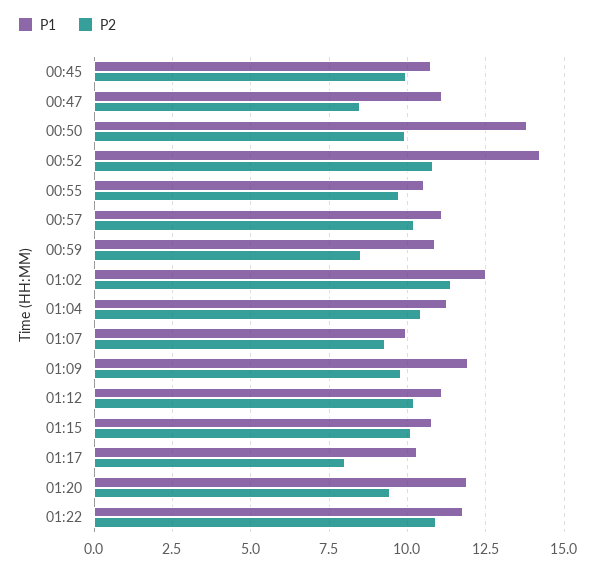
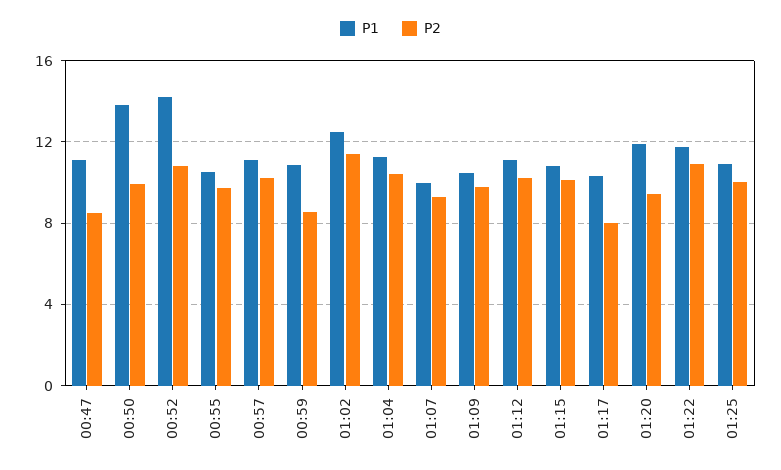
P1, 00:45: 10.75 -> none
P2, 00:45: 10 -> none
P1, 01:09: 12 -> 10.5
P1, 01:25: none -> 11
P2, 01:25: none -> 10

